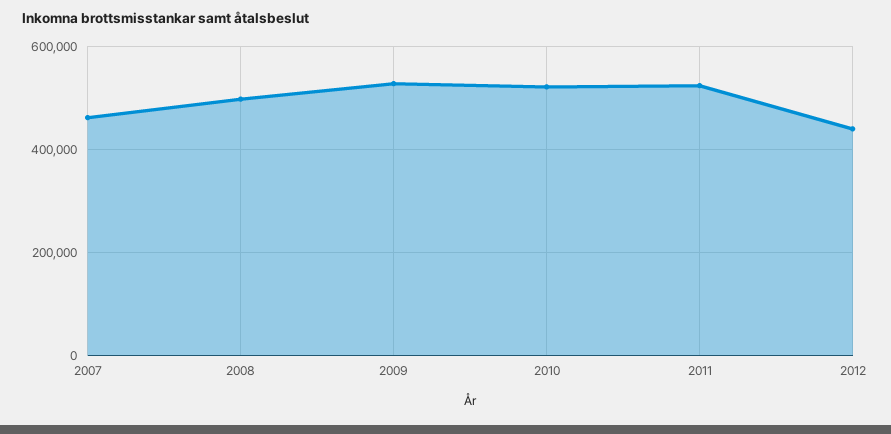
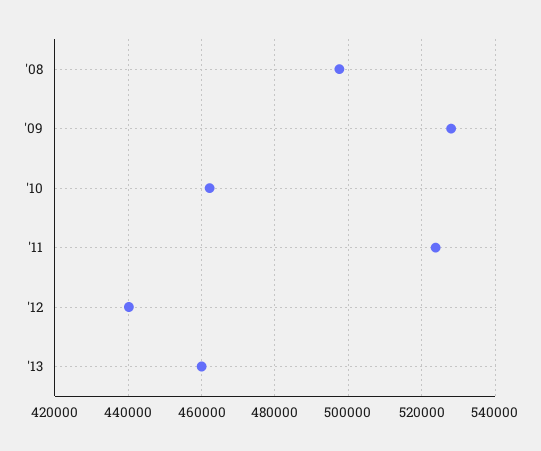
2007: 460000 -> none
2010: 520000 -> 462000
'13: none -> 460000

